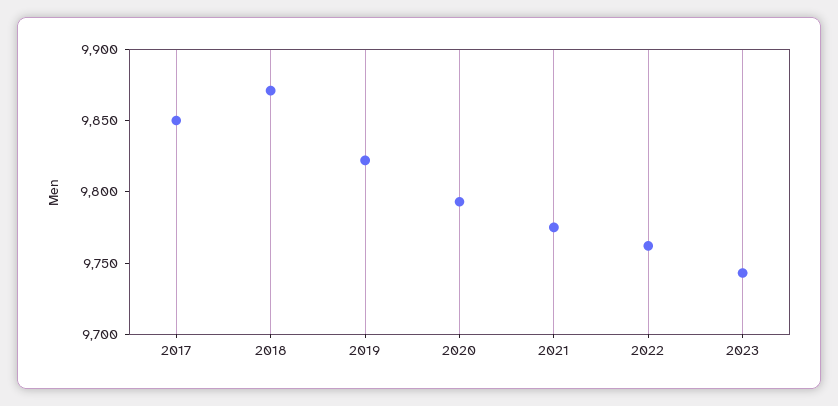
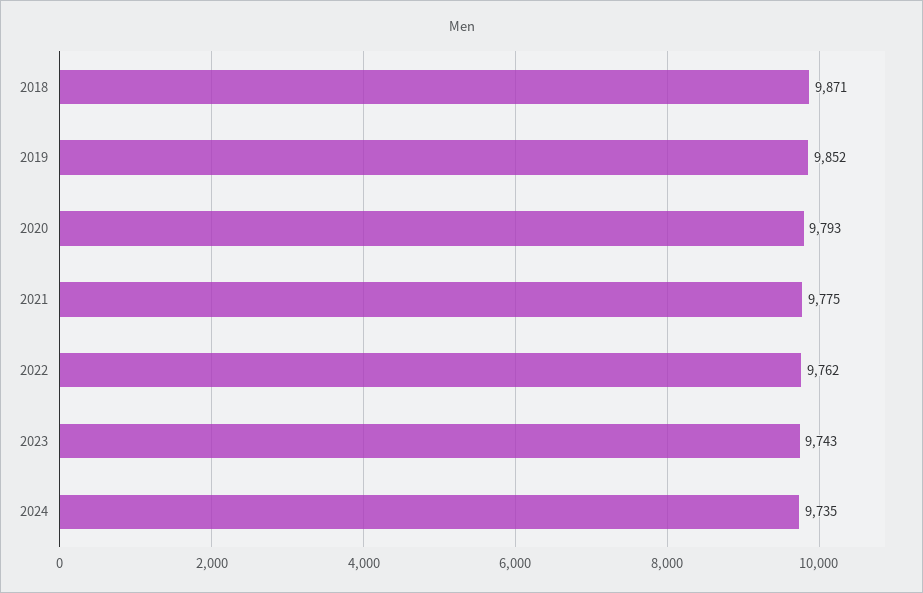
2017: 9850 -> none
2019: 9820 -> 9852
2024: none -> 9735

